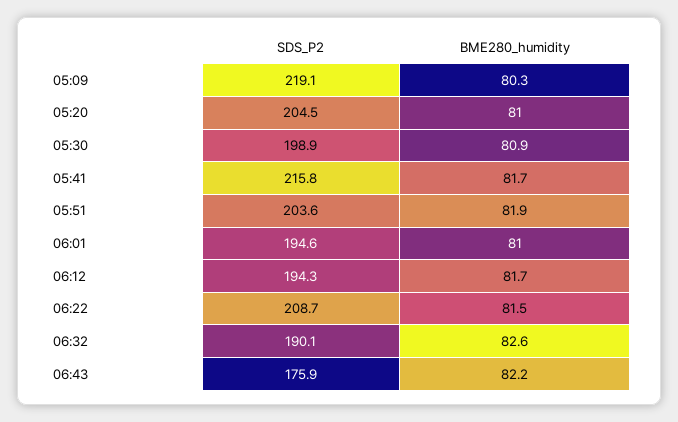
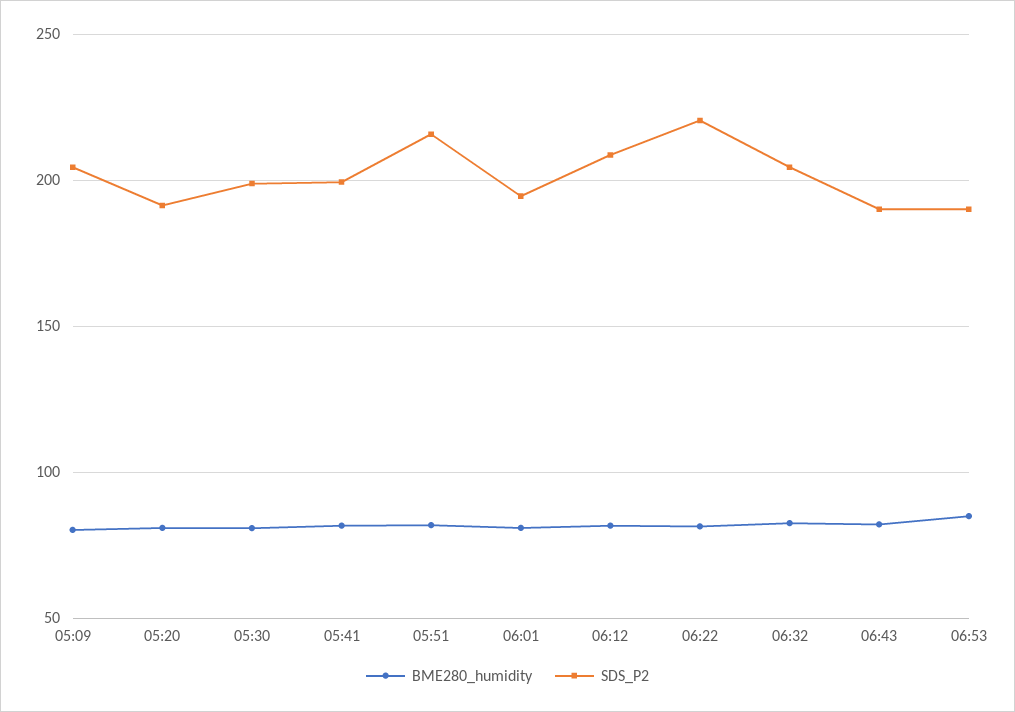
SDS_P2, 05:09: 219.1 -> 205
SDS_P2, 05:20: 204.5 -> 190
SDS_P2, 05:41: 215.8 -> 200
SDS_P2, 05:51: 203.6 -> 215
SDS_P2, 06:12: 194.3 -> 210
SDS_P2, 06:22: 208.7 -> 220
SDS_P2, 06:32: 190.1 -> 205
SDS_P2, 06:43: 175.9 -> 190
BME280_humidity, 06:53: none -> 85
SDS_P2, 06:53: none -> 190

